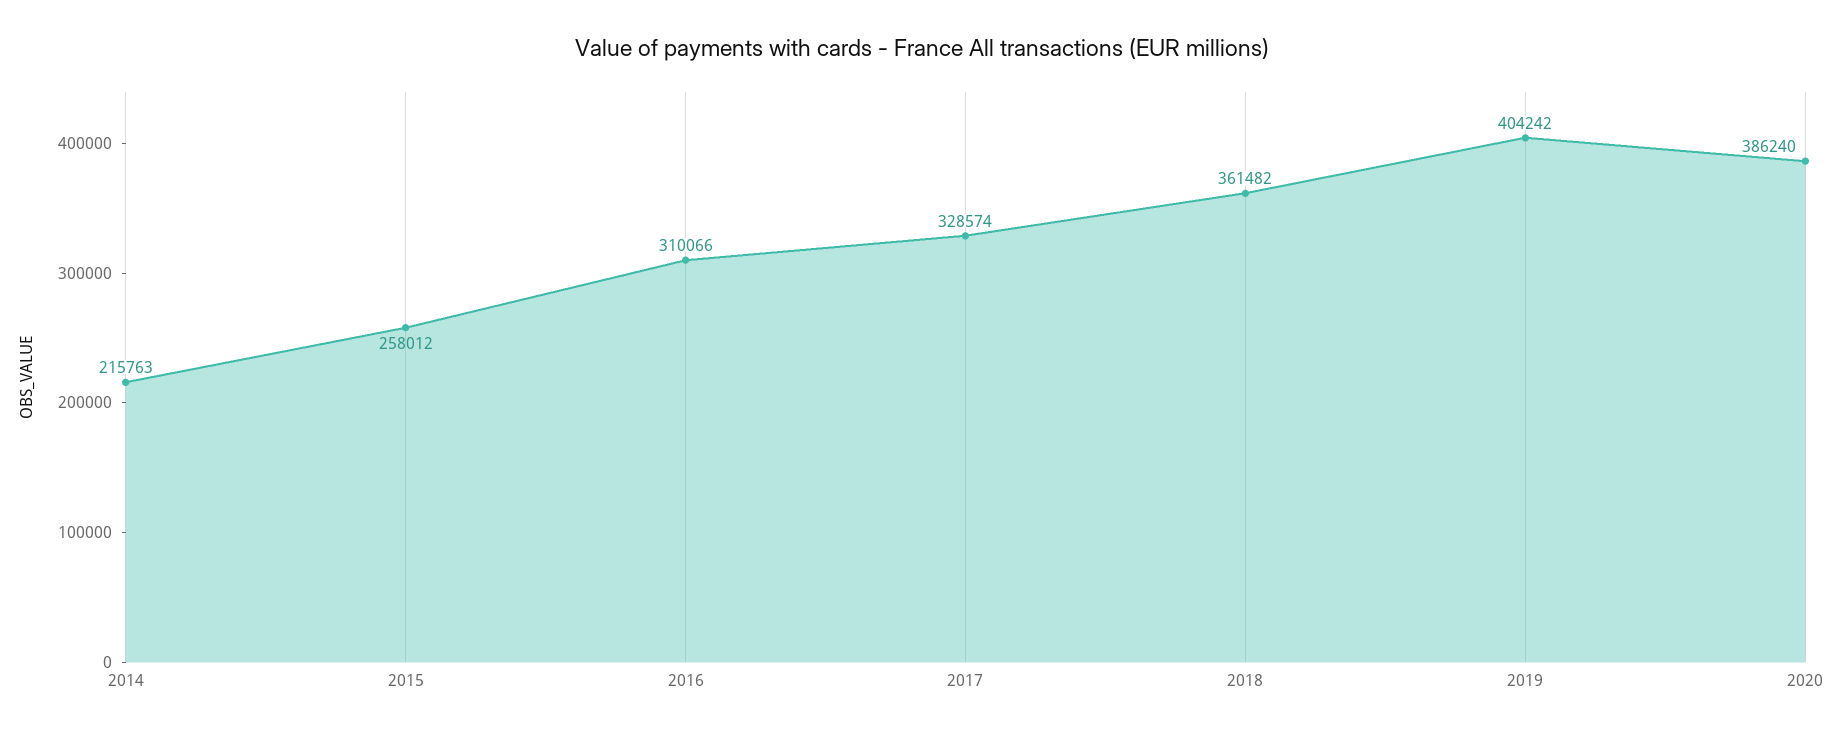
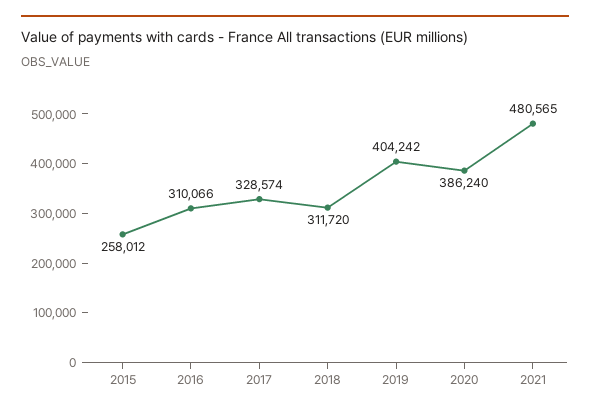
2014: 215763 -> none
2018: 361482 -> 311720
2021: none -> 480565

